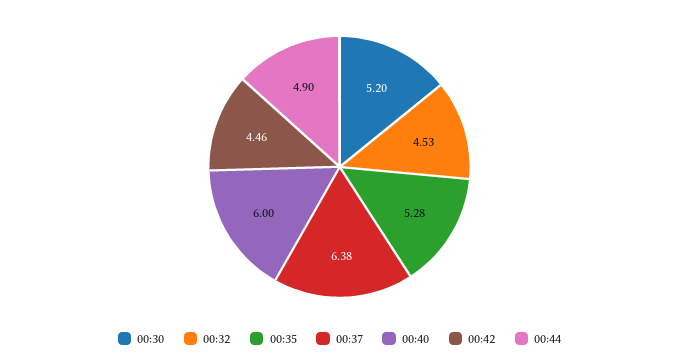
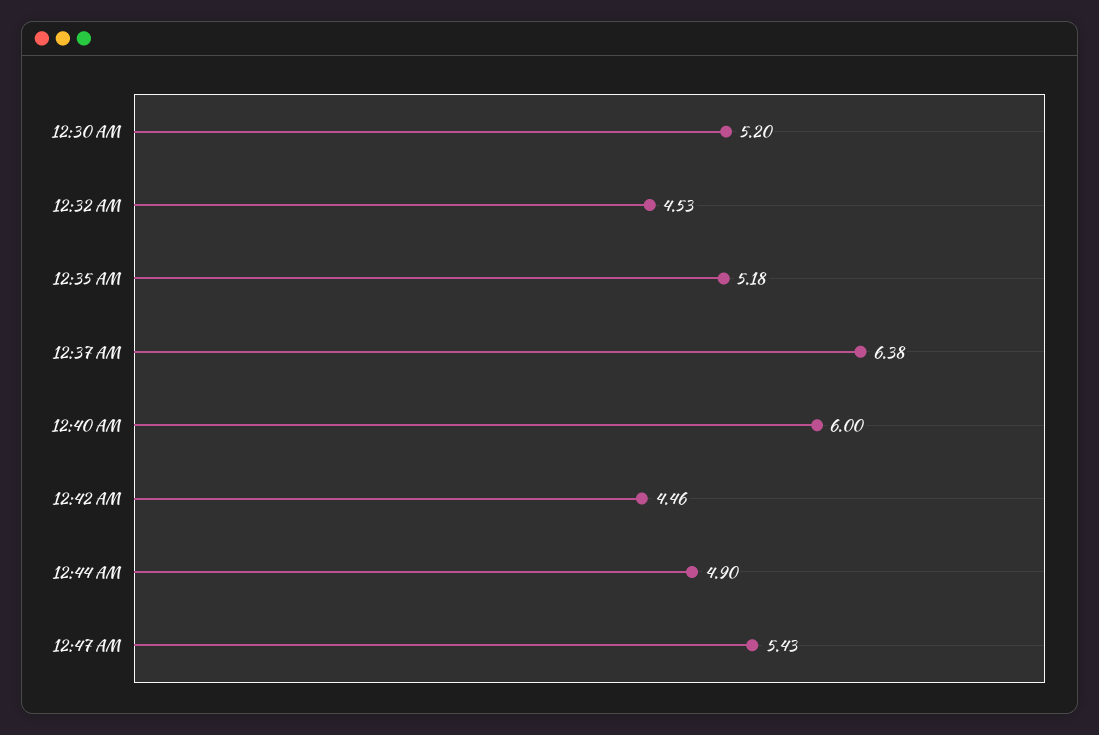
00:35: 5.28 -> 5.18
12:47 AM: none -> 5.43

